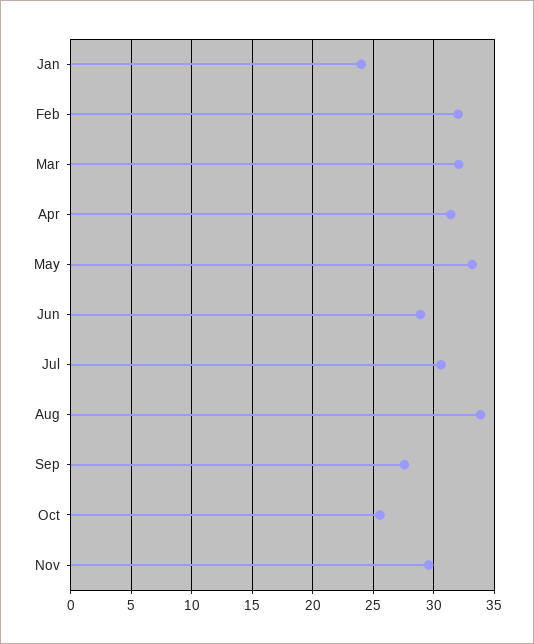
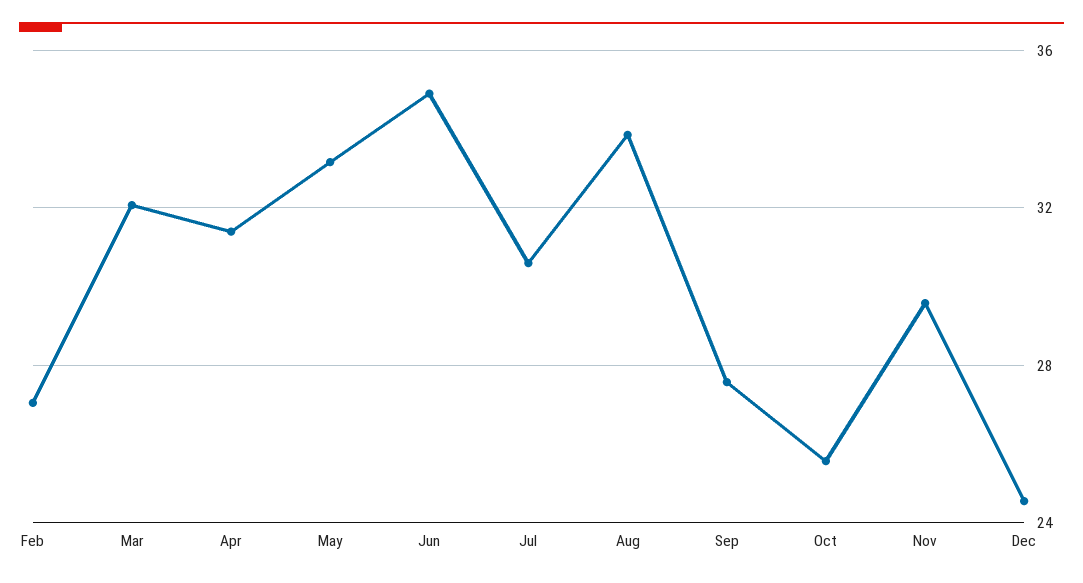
Jan: 24 -> none
Feb: 32 -> 27
Jun: 29 -> 35
Dec: none -> 24.5

